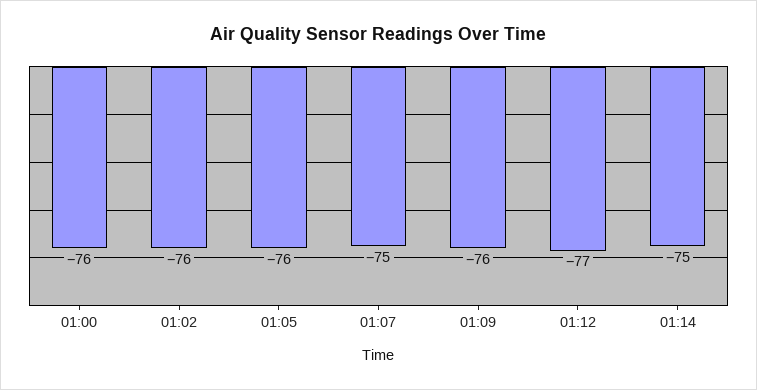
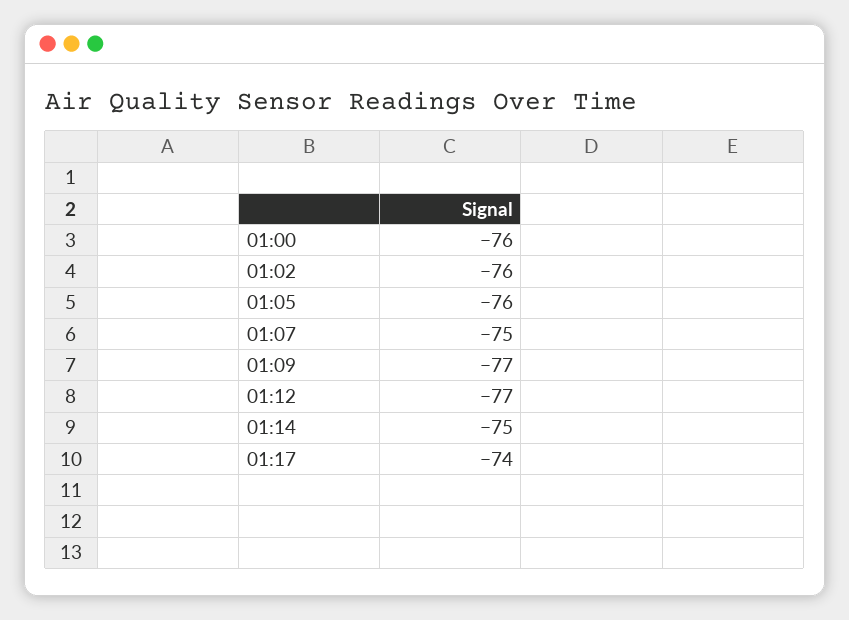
01:09: -76 -> -77
01:17: none -> -74

